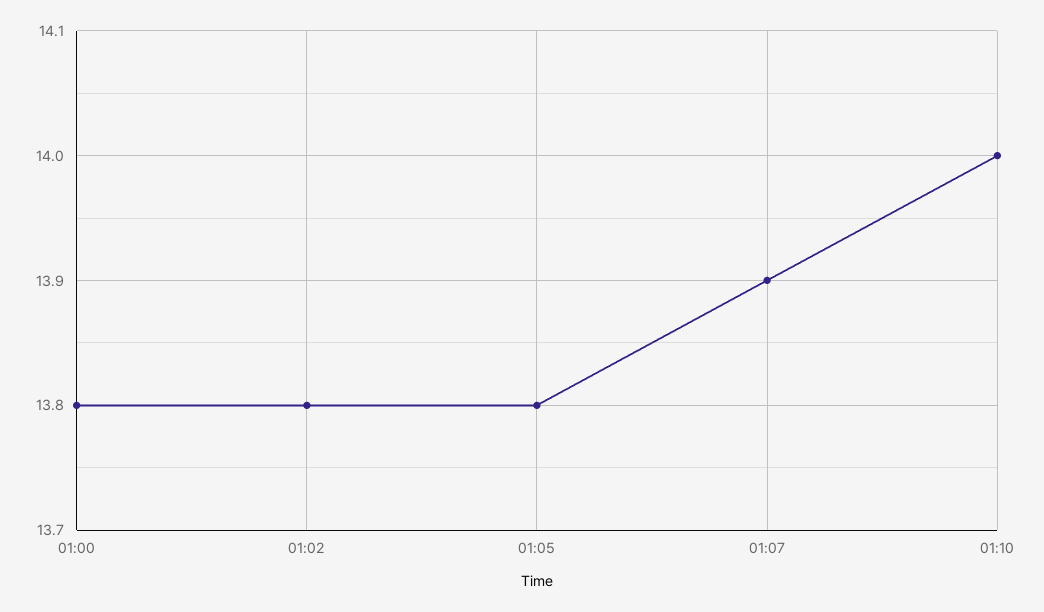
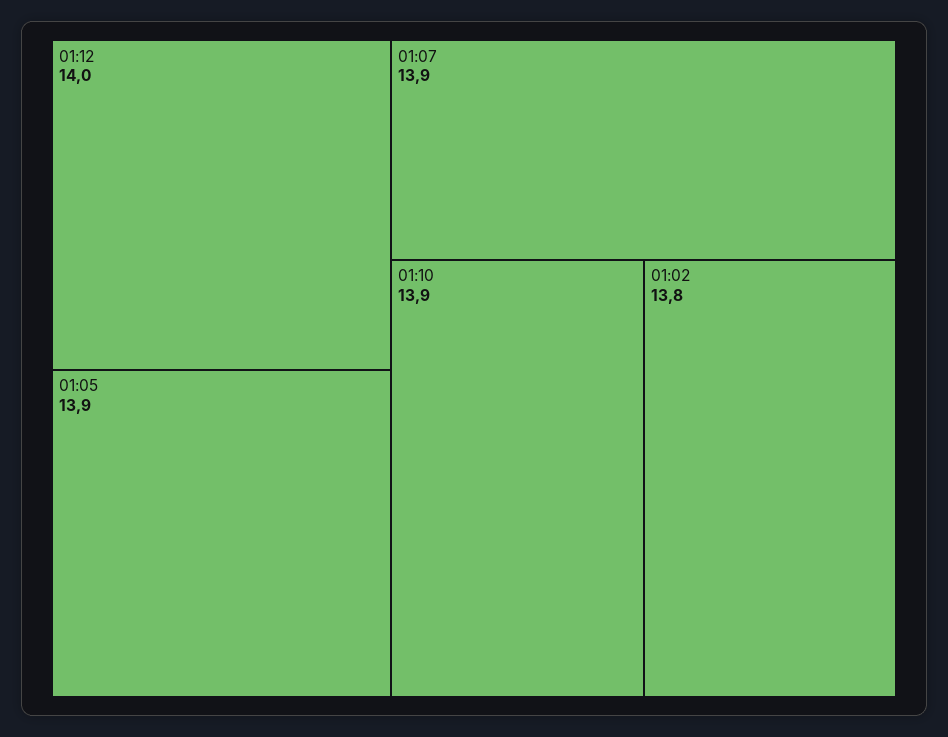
01:00: 13.8 -> none
01:05: 13.8 -> 13.9
01:10: 14 -> 13.9
01:12: none -> 14

